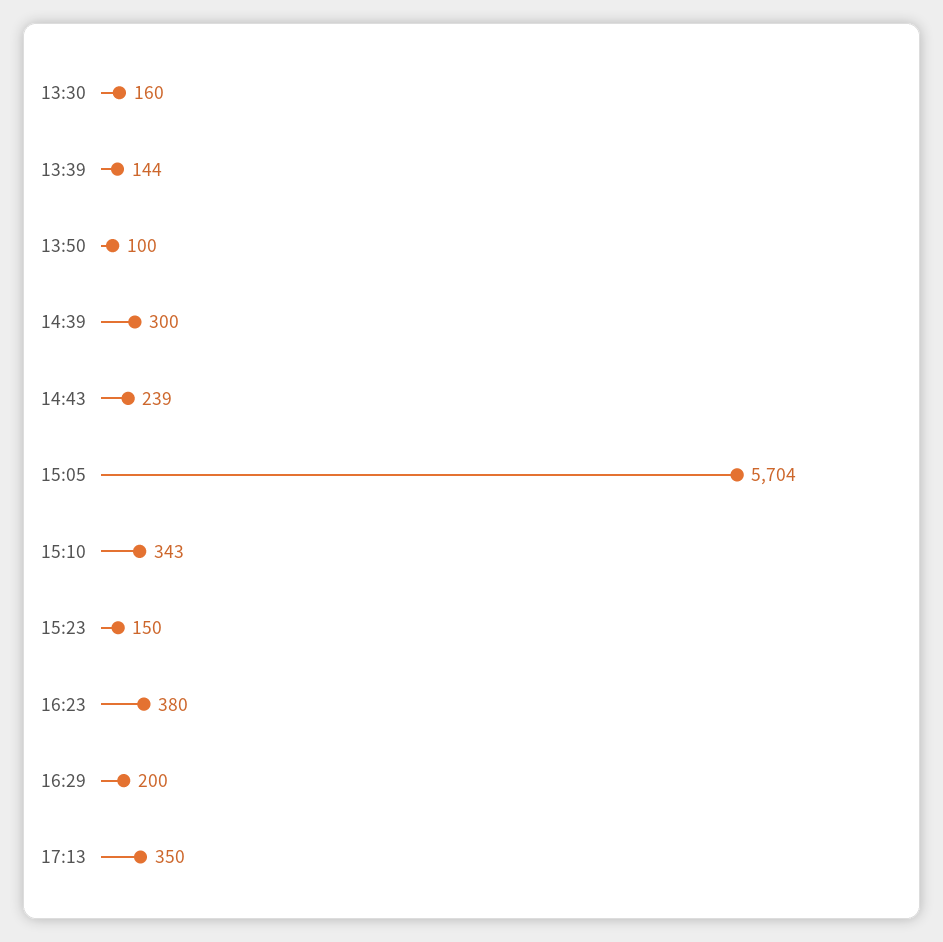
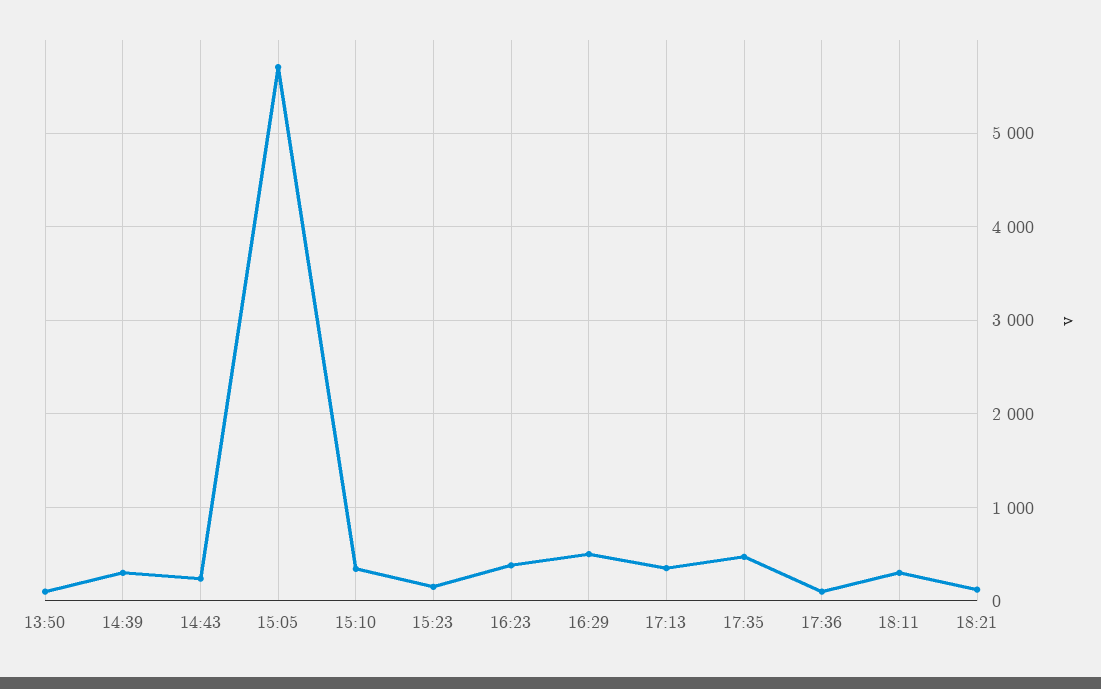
13:30: 160 -> none
13:39: 144 -> none
16:29: 200 -> 500
17:35: none -> 500
17:36: none -> 100
18:11: none -> 300
18:21: none -> 100

